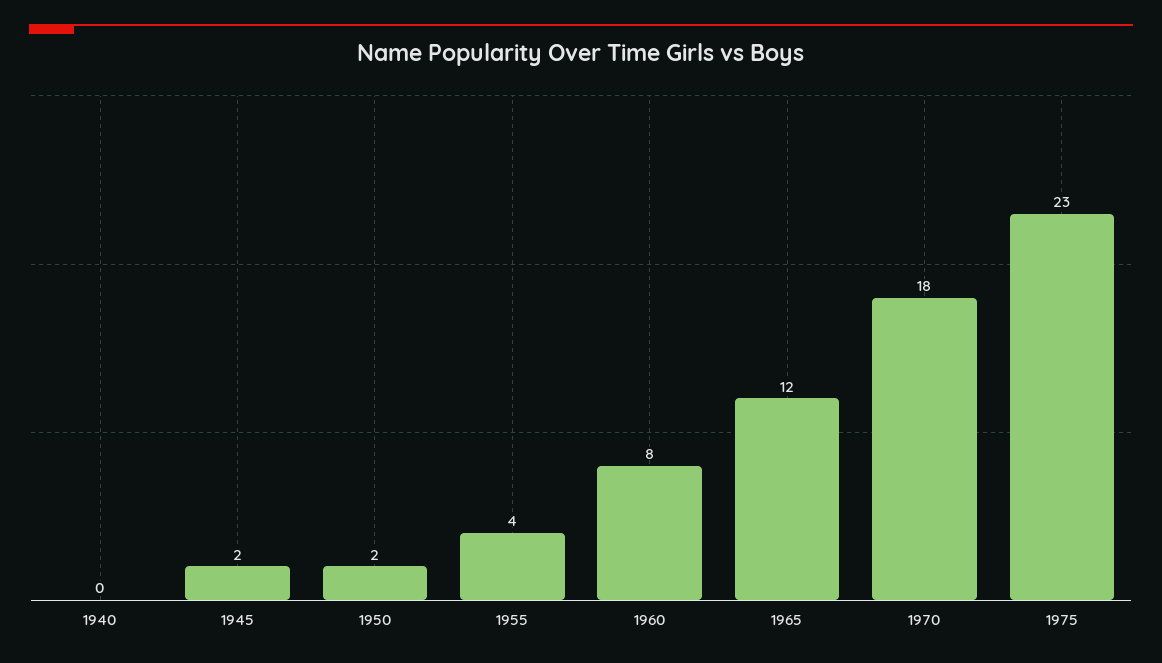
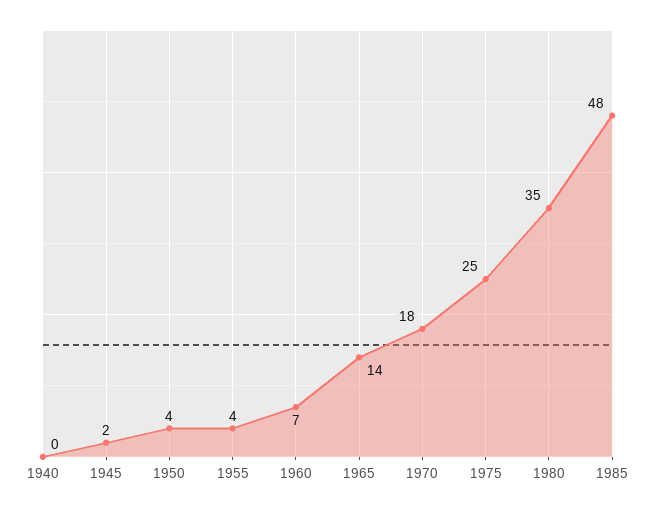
1950: 2 -> 4
1960: 8 -> 7
1965: 12 -> 14
1975: 23 -> 25
1980: none -> 35
1985: none -> 48

